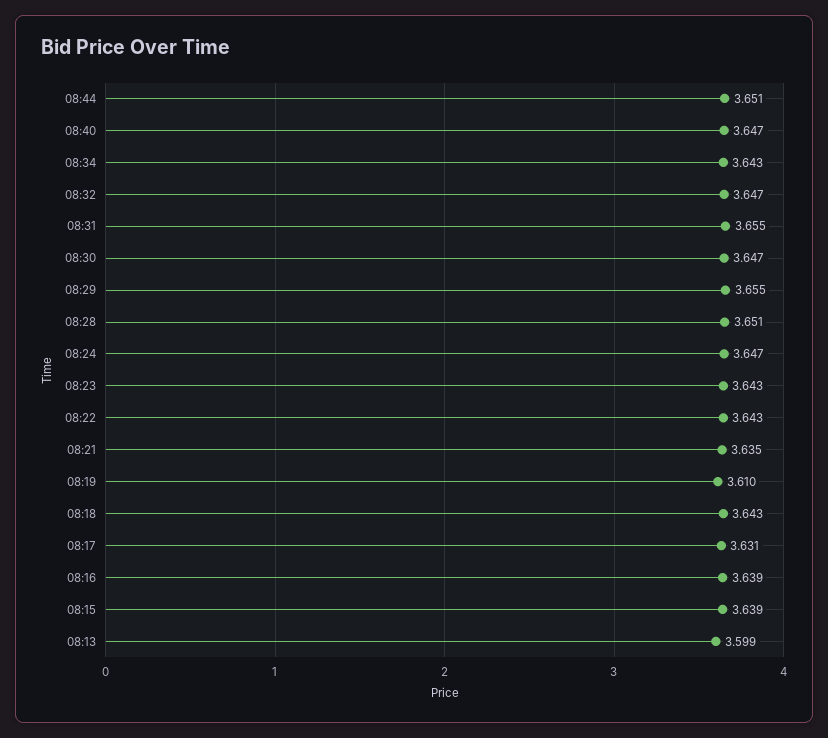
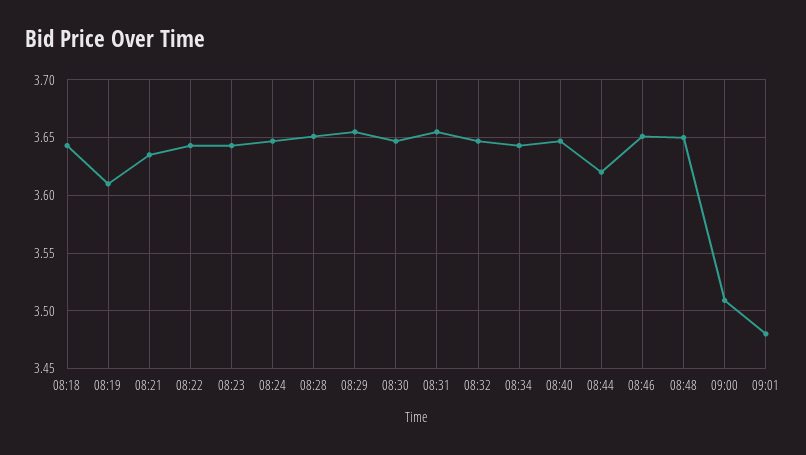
08:44: 3.651 -> 3.62
08:17: 3.631 -> none
08:16: 3.639 -> none
08:15: 3.639 -> none
08:13: 3.599 -> none
08:46: none -> 3.65
08:48: none -> 3.65
09:00: none -> 3.51
09:01: none -> 3.48

